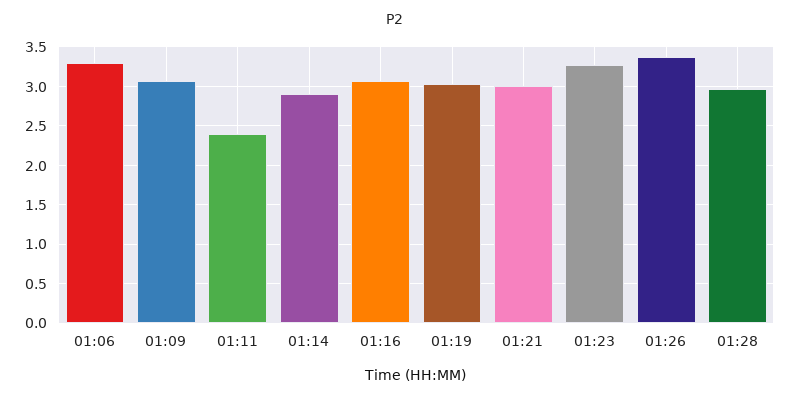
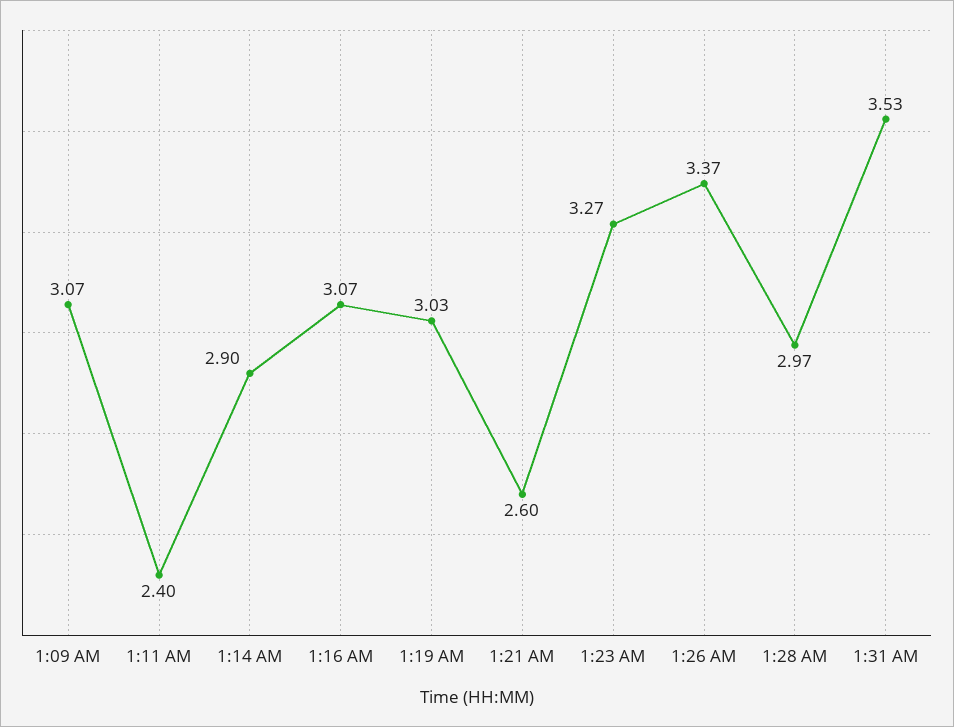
01:06: 3.3 -> none
01:21: 3 -> 2.6
1:31 AM: none -> 3.53

